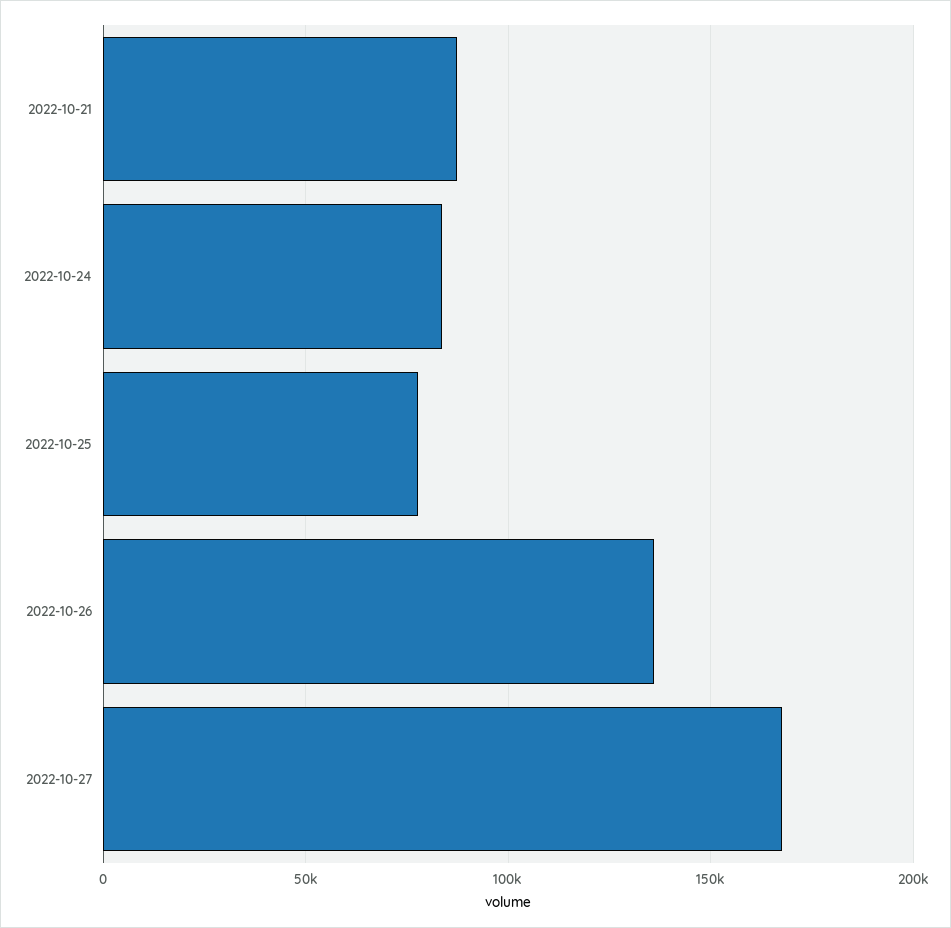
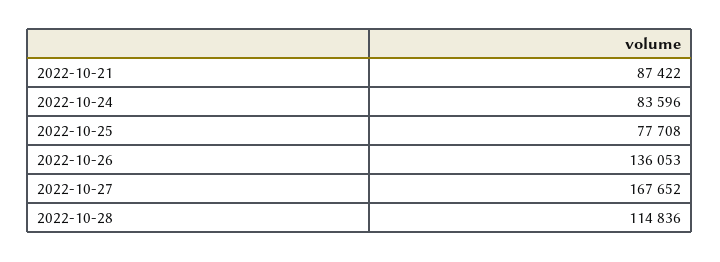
2022-10-28: none -> 114836

